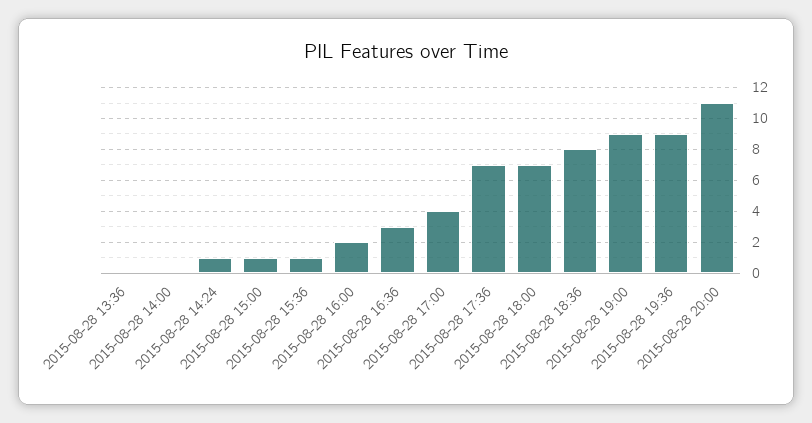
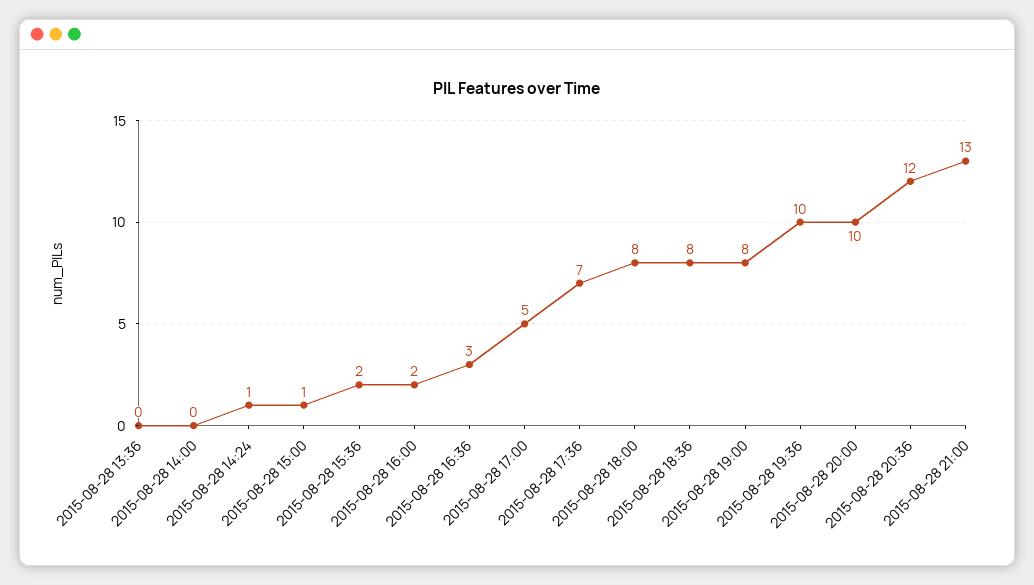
2015-08-28 15:36: 1 -> 2
2015-08-28 17:00: 4 -> 5
2015-08-28 18:00: 7 -> 8
2015-08-28 19:00: 9 -> 8
2015-08-28 19:36: 9 -> 10
2015-08-28 20:00: 11 -> 10
2015-08-28 20:36: none -> 12
2015-08-28 21:00: none -> 13

